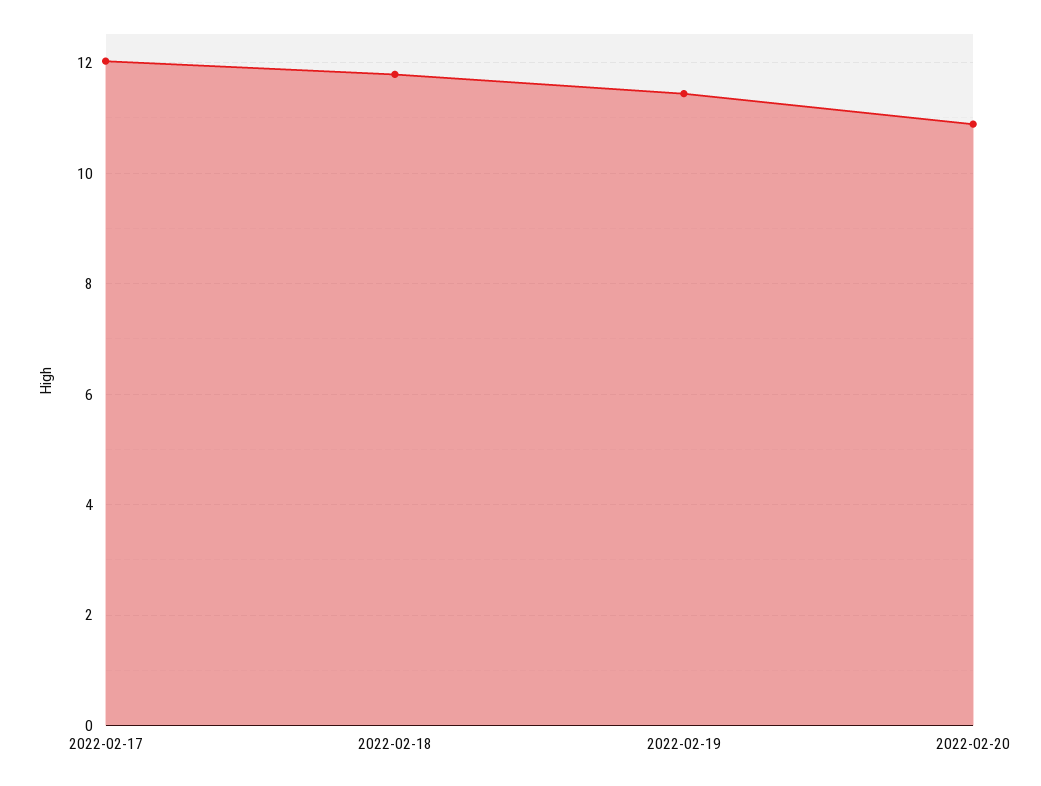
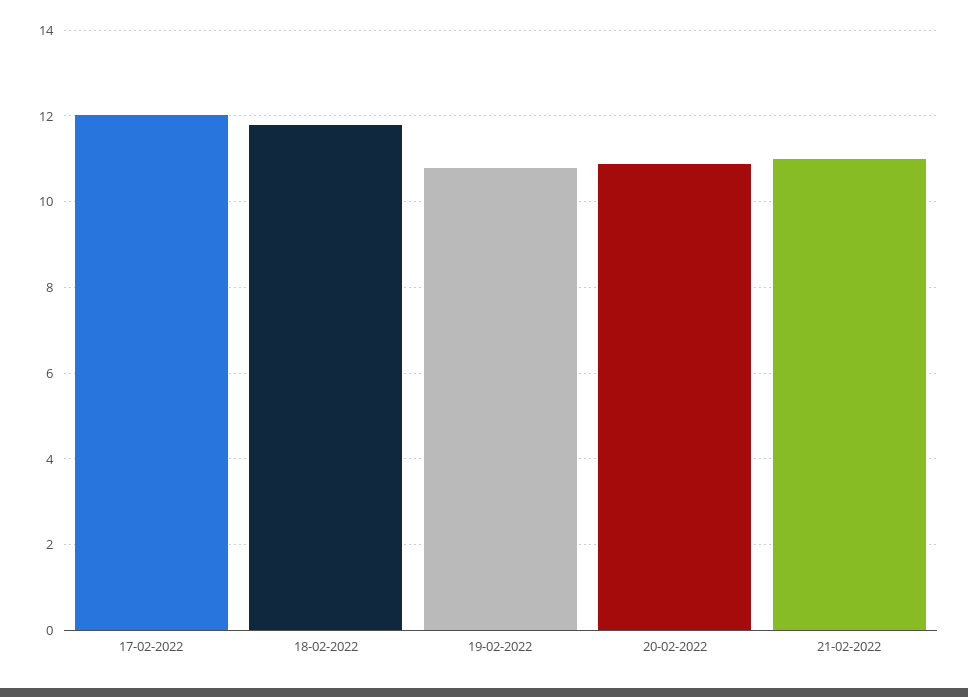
2022-02-19: 11.4 -> 10.8
21-02-2022: none -> 11

